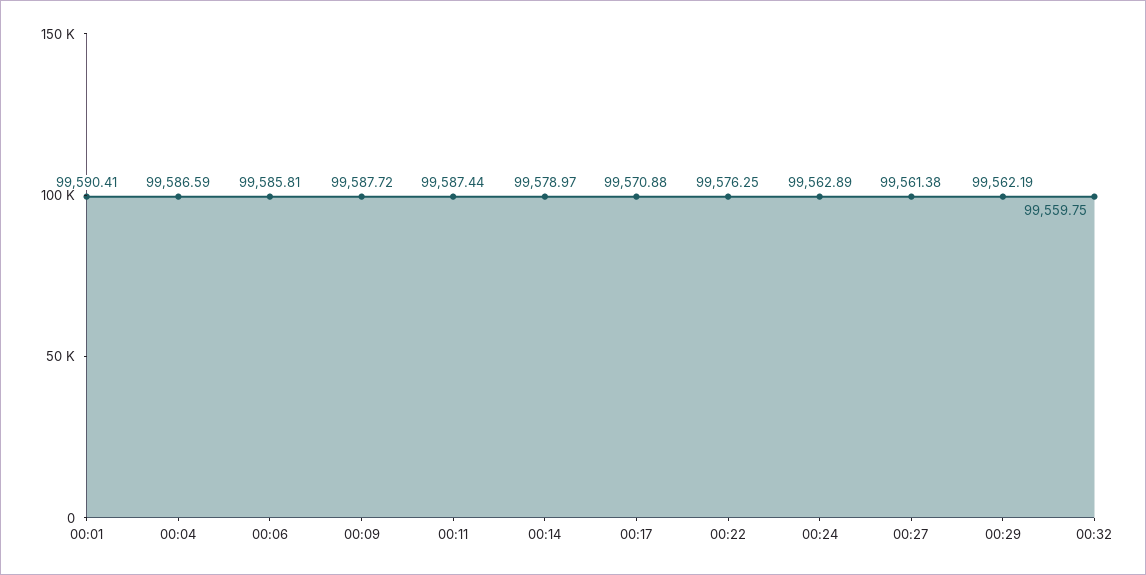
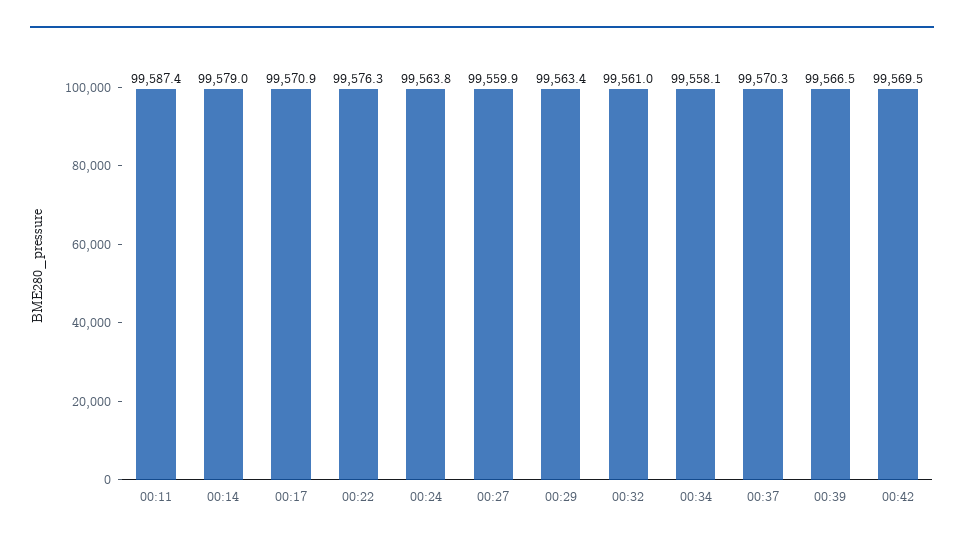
00:01: 99590.41 -> none
00:04: 99586.59 -> none
00:06: 99585.81 -> none
00:09: 99587.72 -> none
00:24: 99562.89 -> 99563.8
00:27: 99561.38 -> 99559.9
00:29: 99562.19 -> 99563.4
00:32: 99559.75 -> 99561
00:34: none -> 99558.1
00:37: none -> 99570.3
00:39: none -> 99566.5
00:42: none -> 99569.5

